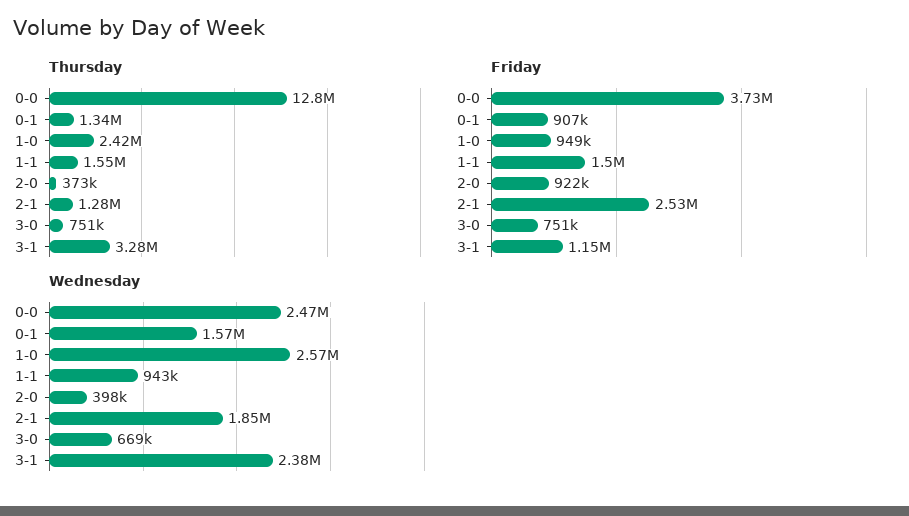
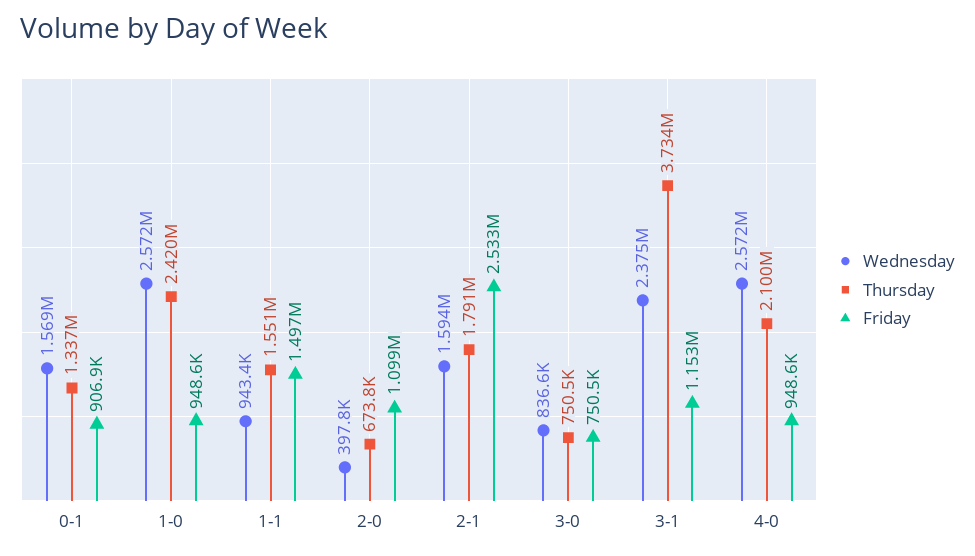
Thursday, 0-0: 12800000 -> none
Thursday, 2-0: 373000 -> 673800
Thursday, 2-1: 1280000 -> 1791000
Thursday, 3-1: 3280000 -> 3734000
Friday, 0-0: 3730000 -> none
Friday, 2-0: 922000 -> 1099000
Wednesday, 0-0: 2470000 -> none
Wednesday, 2-1: 1850000 -> 1594000
Wednesday, 3-0: 669000 -> 836600
Wednesday, 4-0: none -> 2572000
Thursday, 4-0: none -> 2100000
Friday, 4-0: none -> 948600

